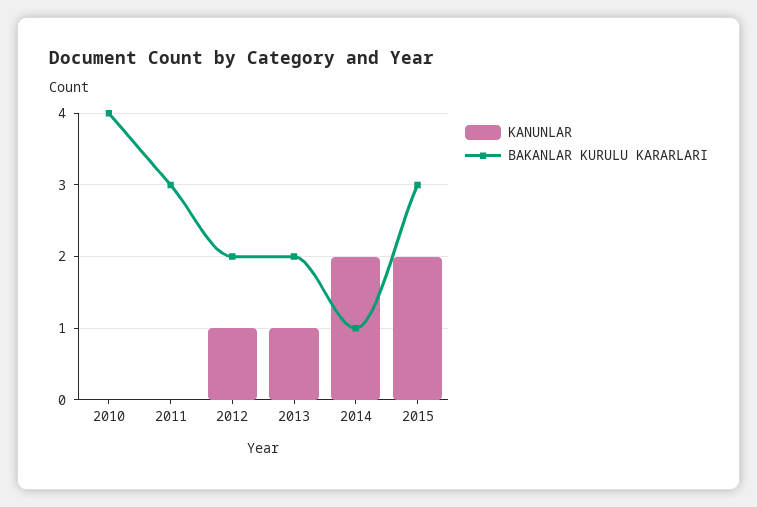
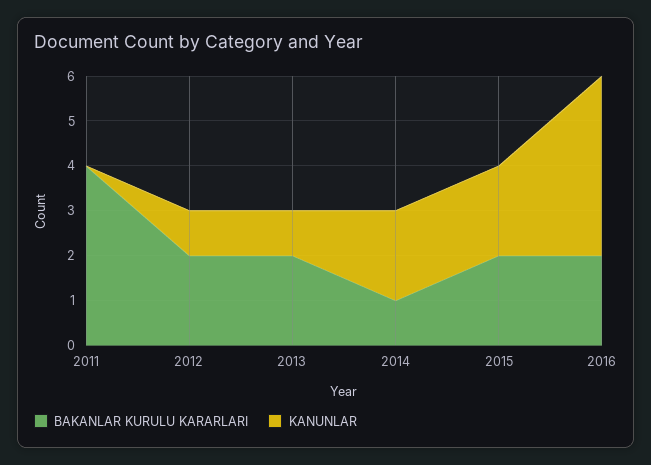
KANUNLAR, 2010: 0 -> none
BAKANLAR KURULU KARARLARI, 2010: 4 -> none
BAKANLAR KURULU KARARLARI, 2011: 3 -> 4
BAKANLAR KURULU KARARLARI, 2015: 3 -> 2
BAKANLAR KURULU KARARLARI, 2016: none -> 2
KANUNLAR, 2016: none -> 4

